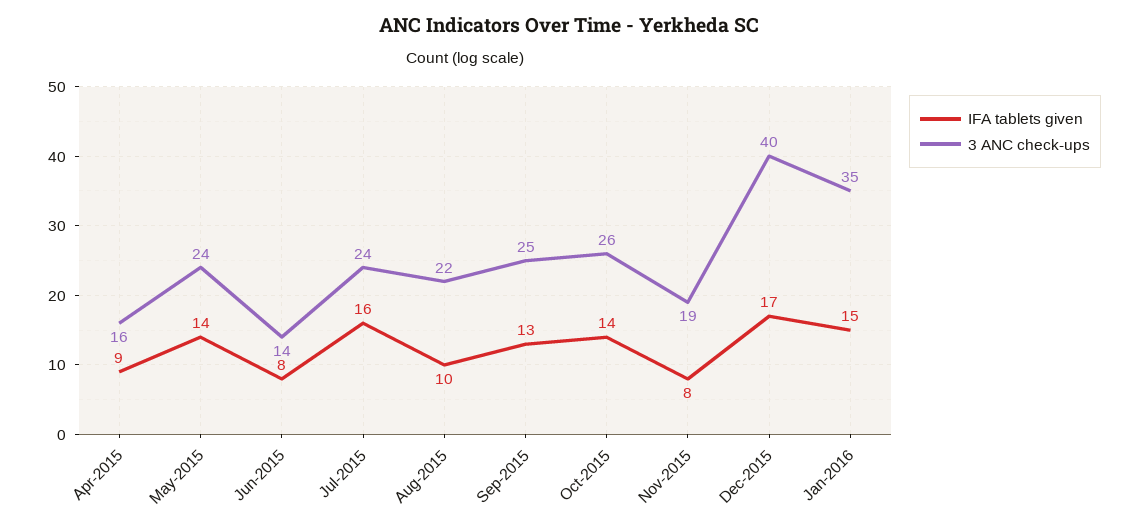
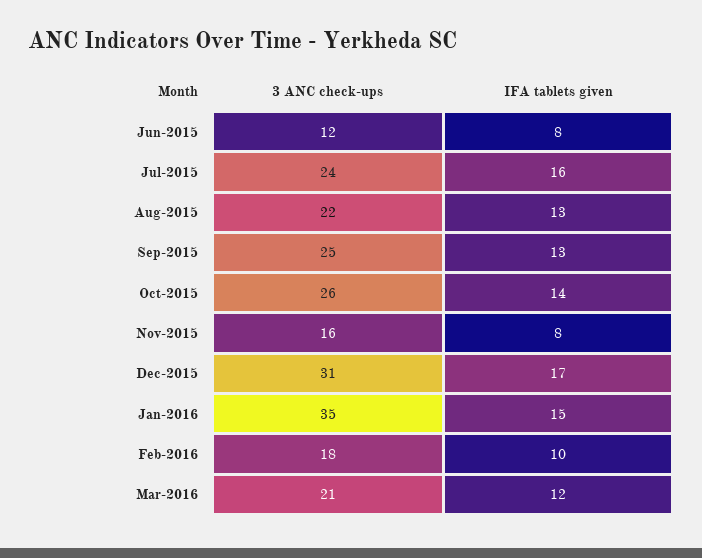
IFA tablets given, Apr-2015: 9 -> none
3 ANC check-ups, Apr-2015: 16 -> none
IFA tablets given, May-2015: 14 -> none
3 ANC check-ups, May-2015: 24 -> none
3 ANC check-ups, Jun-2015: 14 -> 12
IFA tablets given, Aug-2015: 10 -> 13
3 ANC check-ups, Nov-2015: 19 -> 16
3 ANC check-ups, Dec-2015: 40 -> 31
3 ANC check-ups, Feb-2016: none -> 18
IFA tablets given, Feb-2016: none -> 10
3 ANC check-ups, Mar-2016: none -> 21
IFA tablets given, Mar-2016: none -> 12

